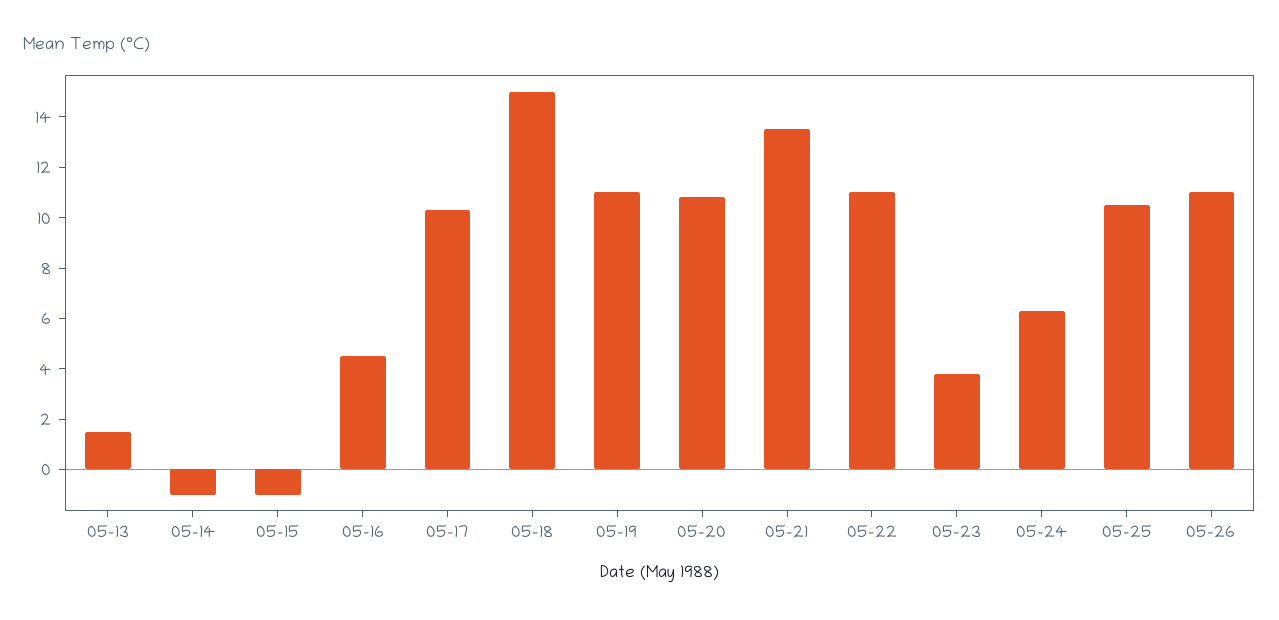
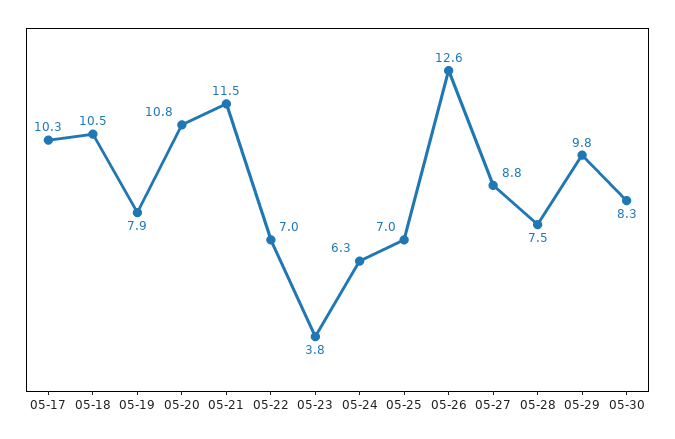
05-13: 1.5 -> none
05-14: -1 -> none
05-15: -1 -> none
05-16: 4.5 -> none
05-18: 15 -> 10.5
05-19: 11 -> 7.9
05-21: 13.5 -> 11.5
05-22: 11 -> 7
05-25: 10.5 -> 7
05-26: 11 -> 12.6
05-27: none -> 8.8
05-28: none -> 7.5
05-29: none -> 9.8
05-30: none -> 8.3

